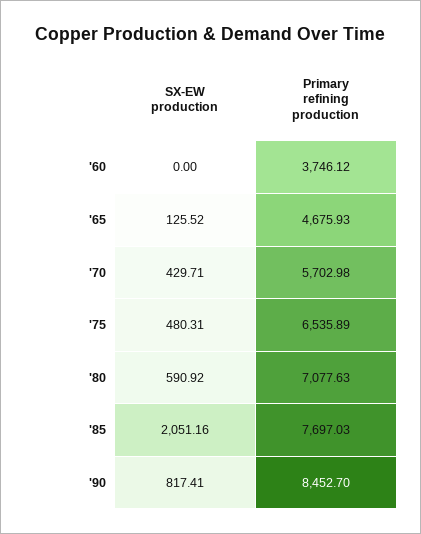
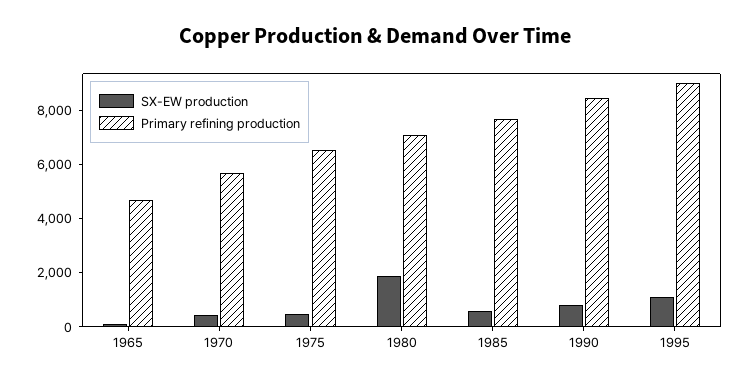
SX-EW production, '60: 0 -> none
Primary refining production, '60: 3746.12 -> none
SX-EW production, '80: 590.92 -> 2000
SX-EW production, '85: 2051.16 -> 500
SX-EW production, 1995: none -> 1000
Primary refining production, 1995: none -> 9000

